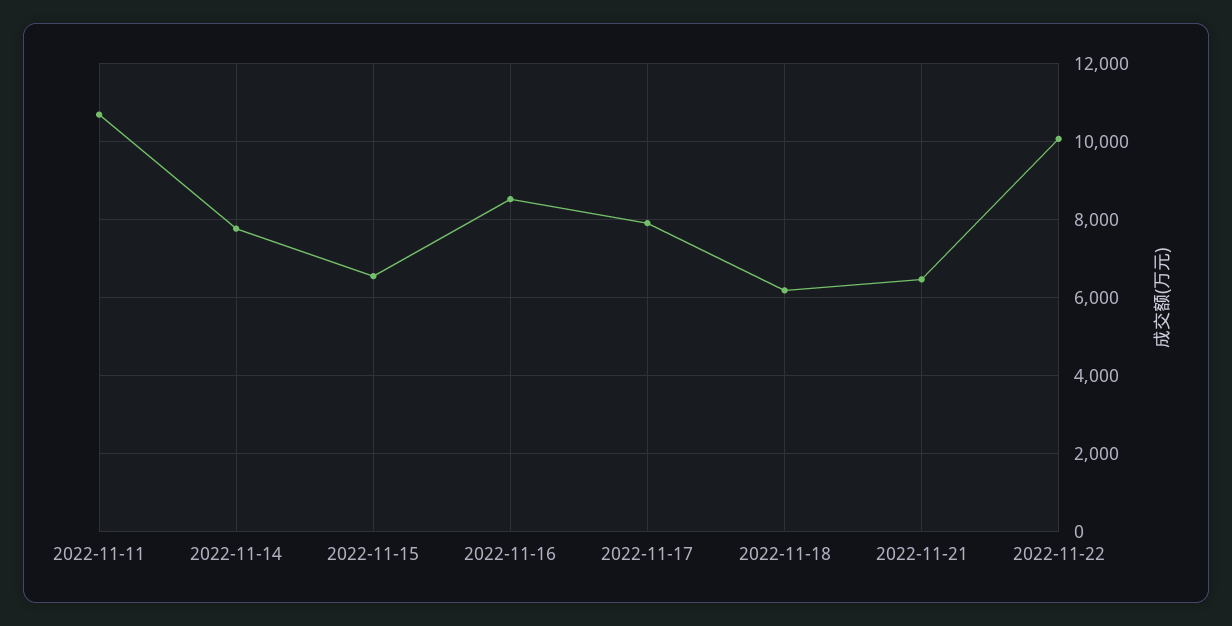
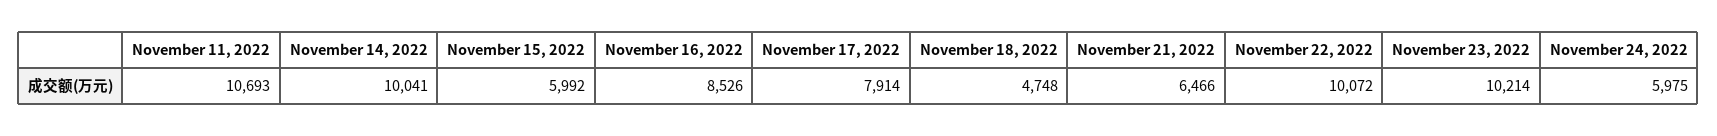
2022-11-14: 7800 -> 10041
2022-11-15: 6600 -> 5992
2022-11-18: 6200 -> 4748
November 23, 2022: none -> 10214
November 24, 2022: none -> 5975

